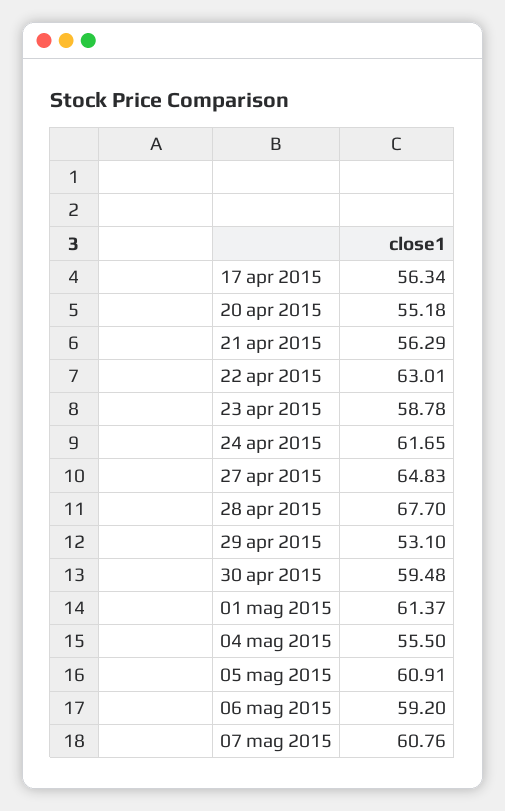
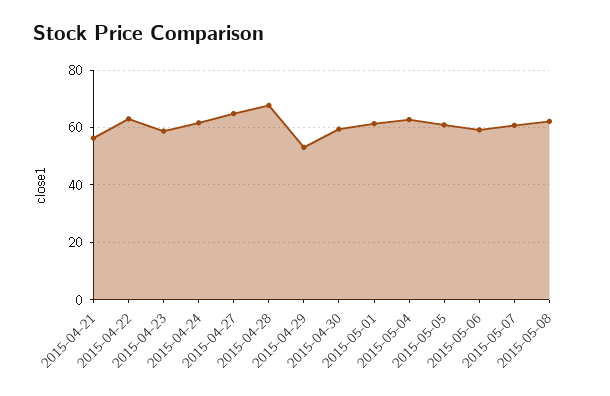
17 apr 2015: 56.34 -> none
20 apr 2015: 55.18 -> none
04 mag 2015: 55.5 -> 62.5
2015-05-08: none -> 62.5

